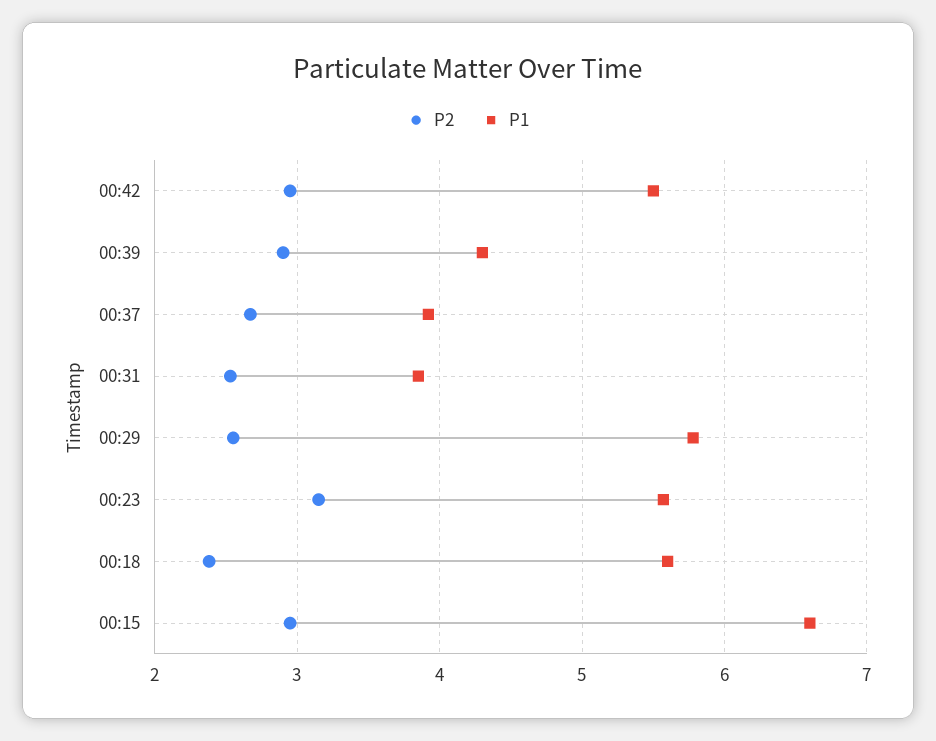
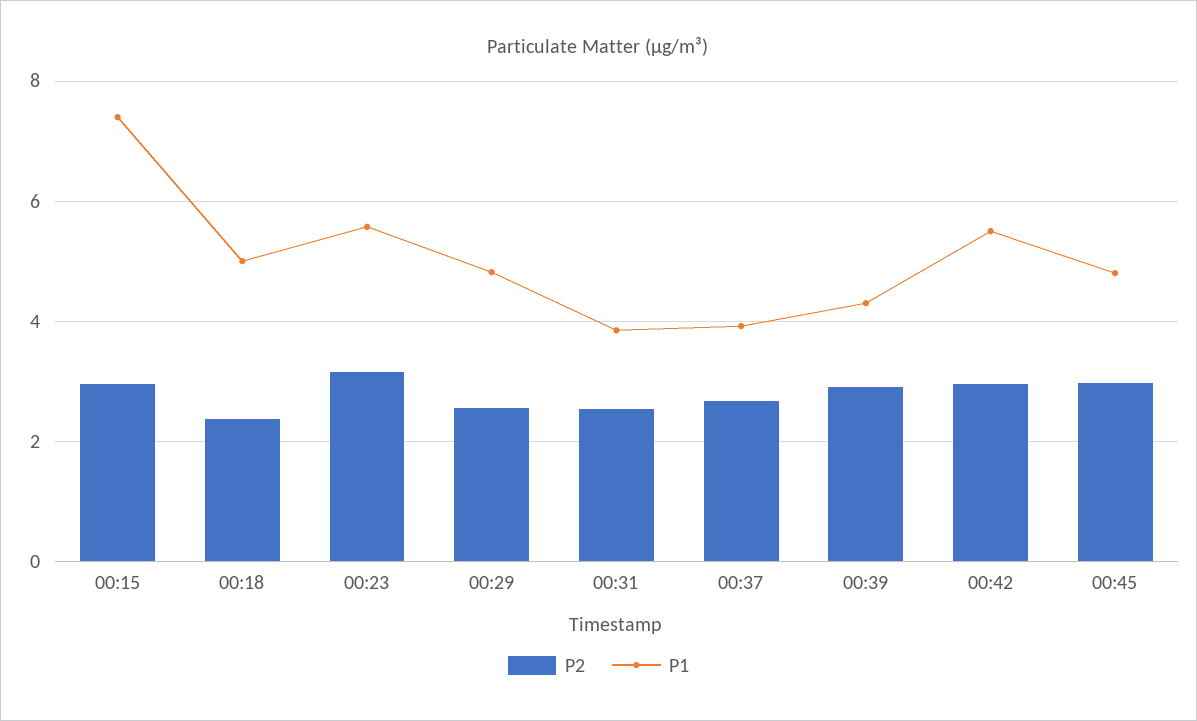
P1, 00:29: 5.8 -> 4.8
P1, 00:18: 5.6 -> 5
P1, 00:15: 6.6 -> 7.4
P2, 00:45: none -> 3
P1, 00:45: none -> 4.8

